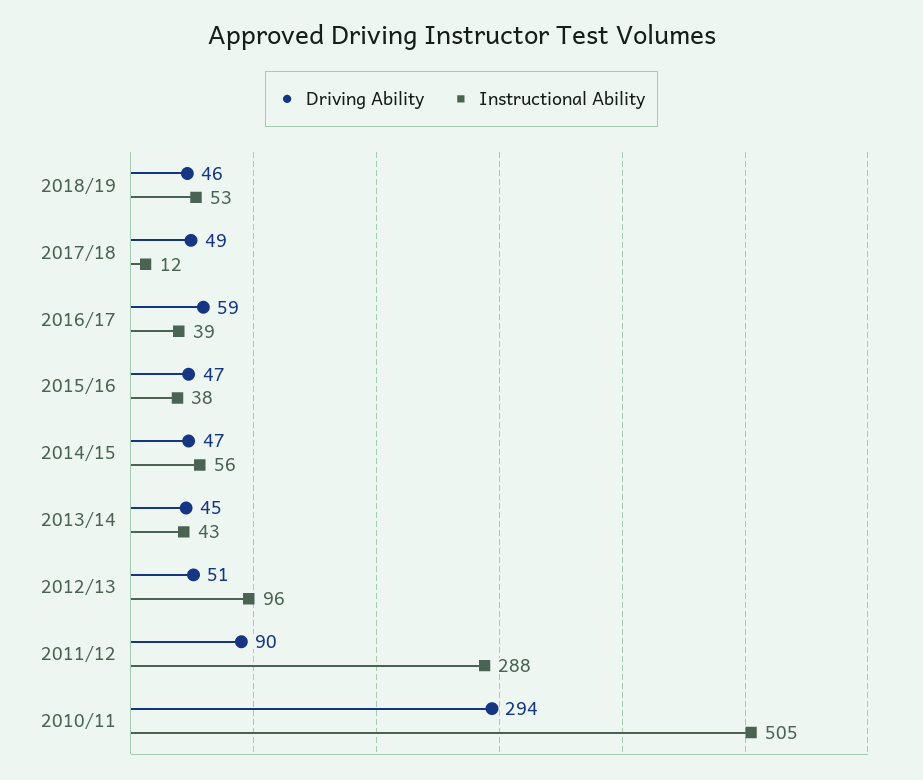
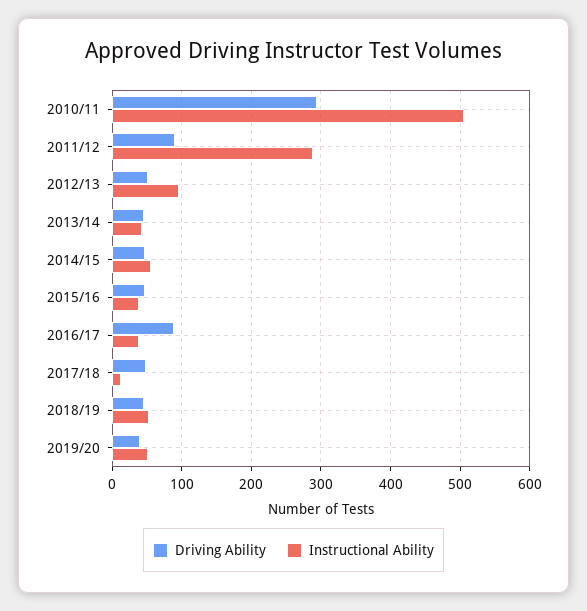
Driving Ability, 2016/17: 59 -> 90
Driving Ability, 2019/20: none -> 40
Instructional Ability, 2019/20: none -> 50

